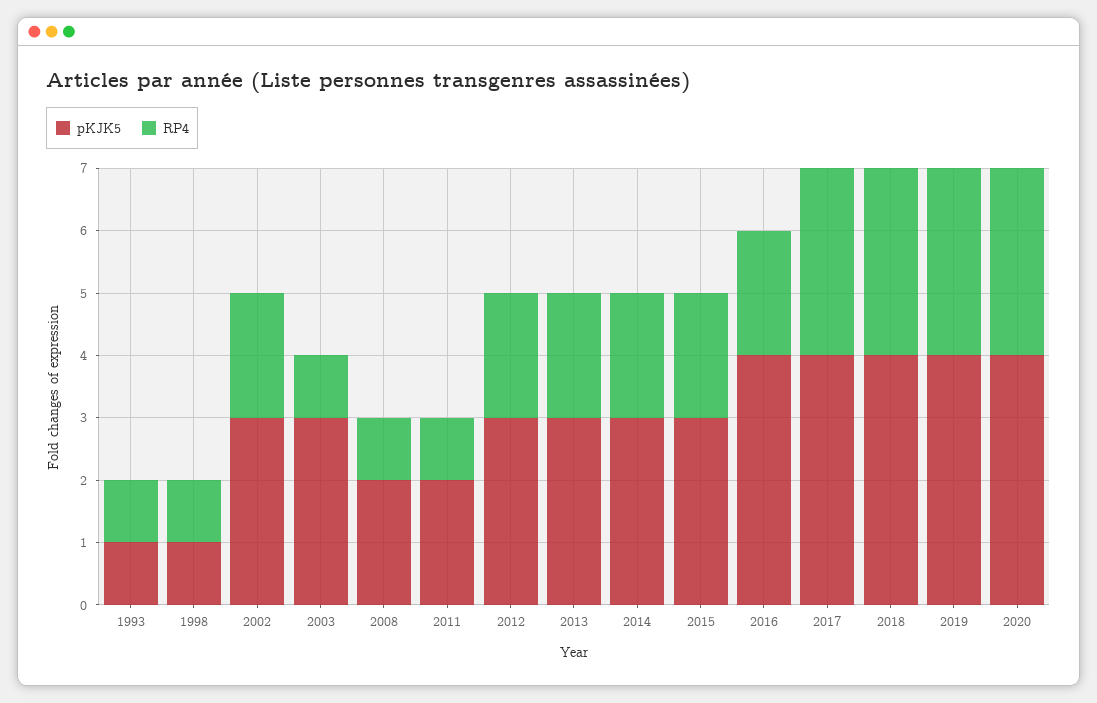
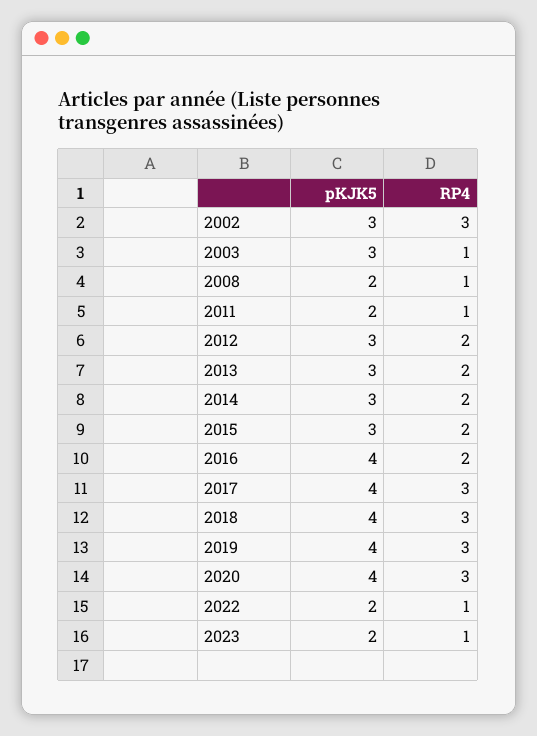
pKJK5, 1993: 1 -> none
RP4, 1993: 1 -> none
pKJK5, 1998: 1 -> none
RP4, 1998: 1 -> none
RP4, 2002: 2 -> 3
pKJK5, 2022: none -> 2
RP4, 2022: none -> 1
pKJK5, 2023: none -> 2
RP4, 2023: none -> 1

